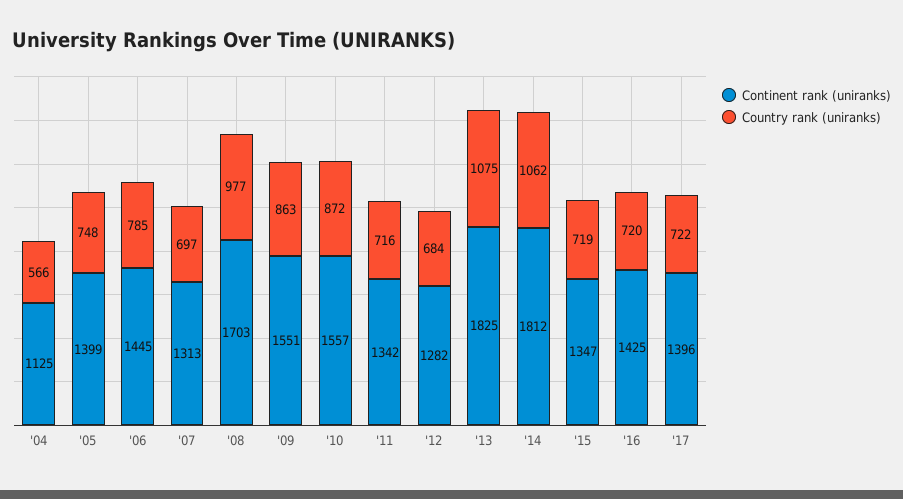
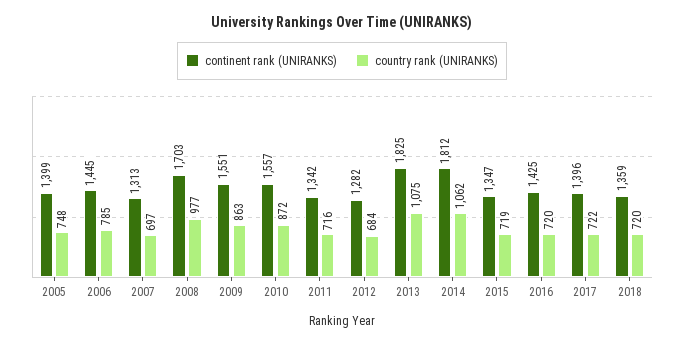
Continent rank (uniranks), '04: 1125 -> none
Country rank (uniranks), '04: 566 -> none
Continent rank (uniranks), 2018: none -> 1359
Country rank (uniranks), 2018: none -> 720

